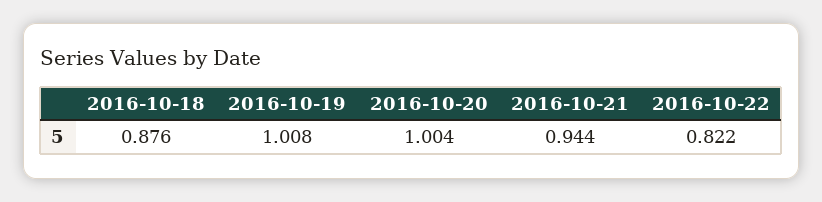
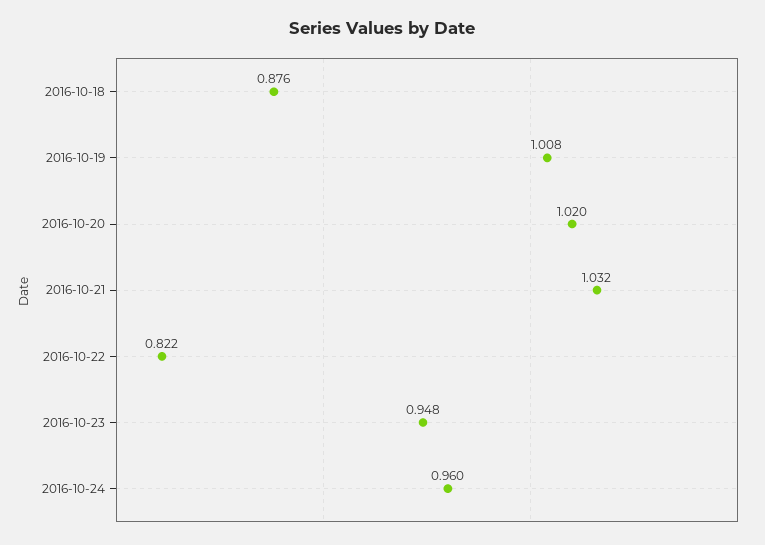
2016-10-20: 1.004 -> 1.02
2016-10-21: 0.944 -> 1.032
2016-10-23: none -> 0.948
2016-10-24: none -> 0.96

